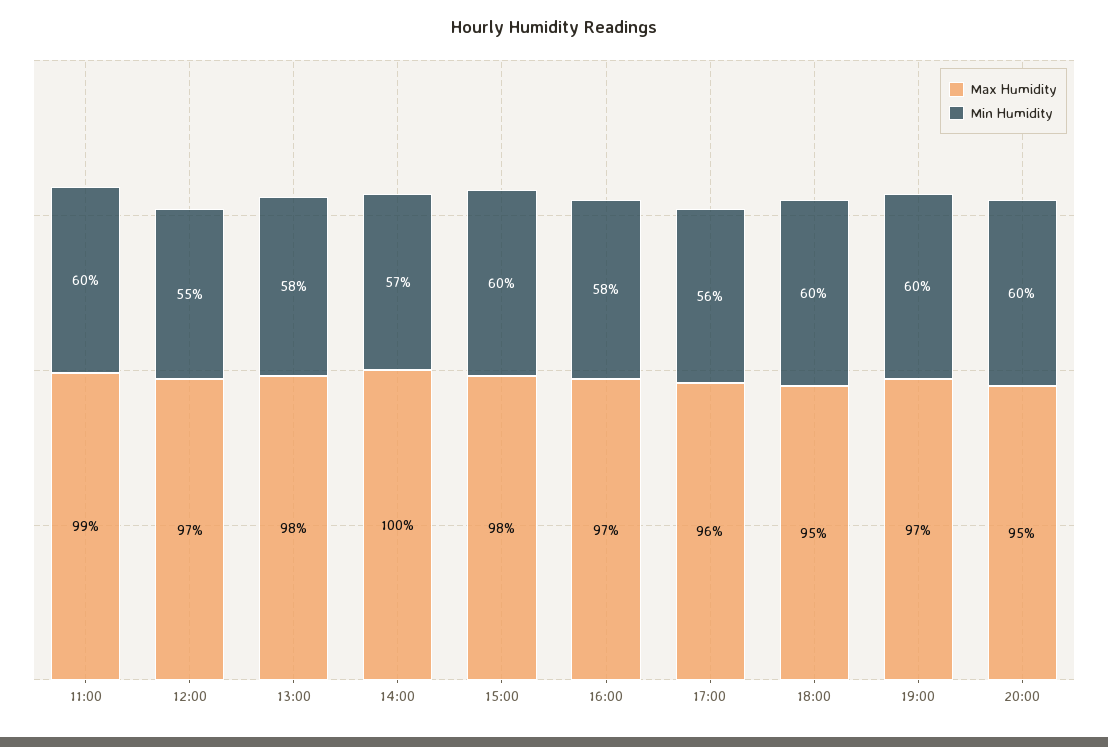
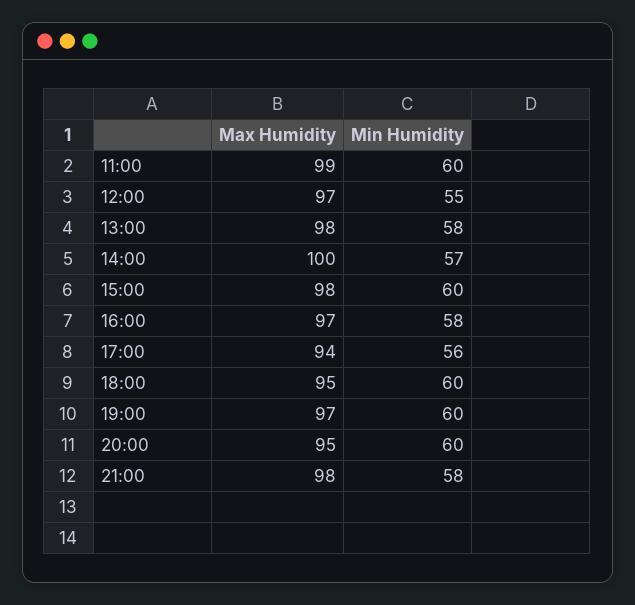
Max Humidity, 17:00: 96 -> 94
Max Humidity, 21:00: none -> 98
Min Humidity, 21:00: none -> 58

